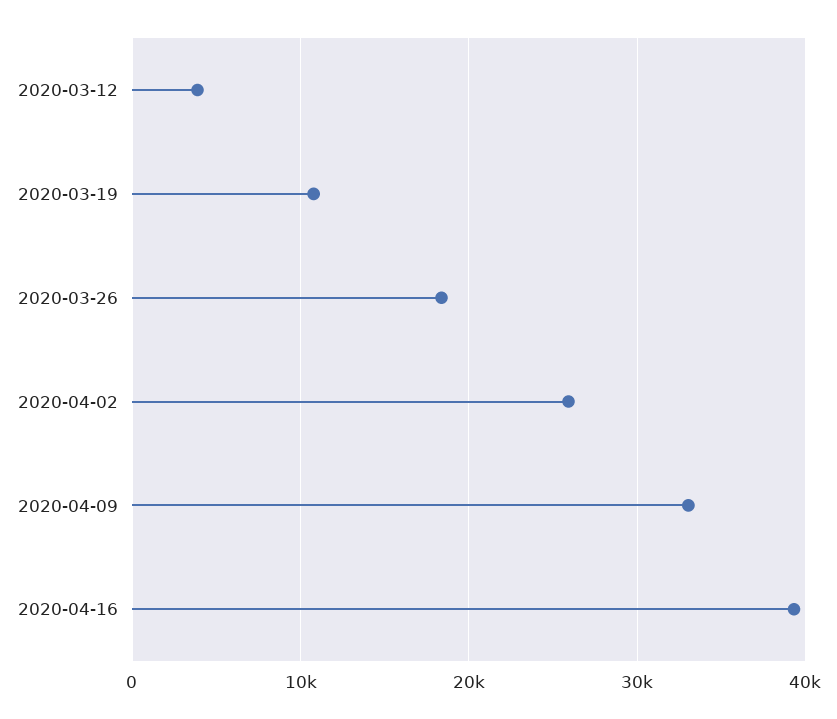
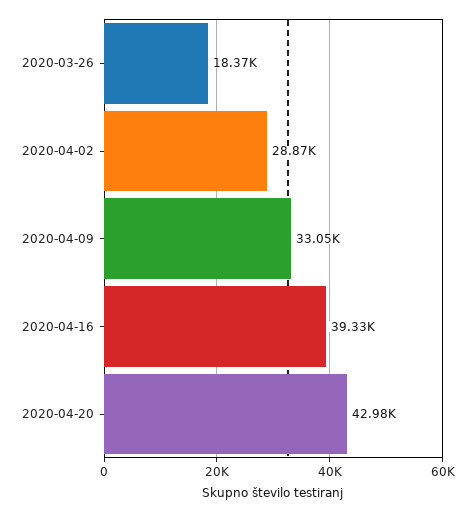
2020-03-12: 4000 -> none
2020-03-19: 11000 -> none
2020-04-02: 26000 -> 28870
2020-04-20: none -> 42980

